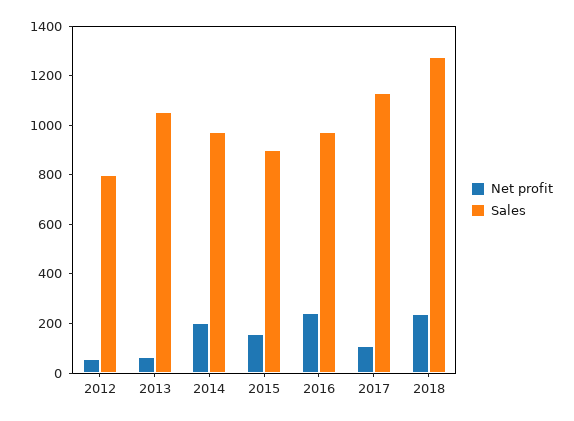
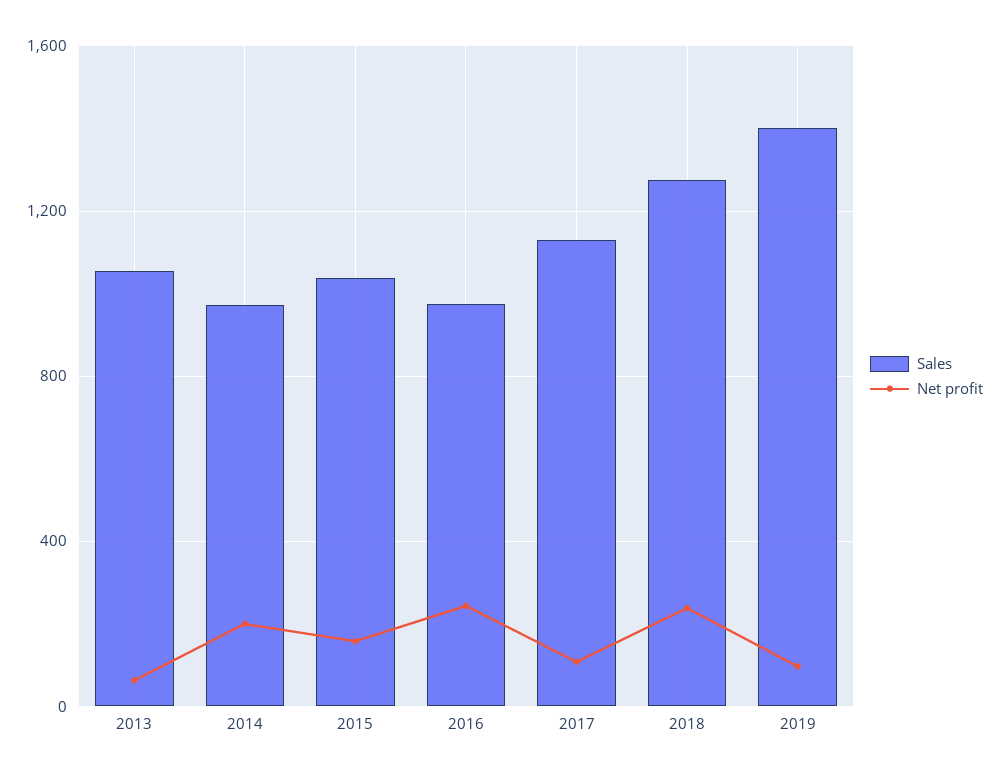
Net profit, 2012: 50 -> none
Sales, 2012: 800 -> none
Sales, 2015: 900 -> 1050
Sales, 2019: none -> 1400
Net profit, 2019: none -> 100

